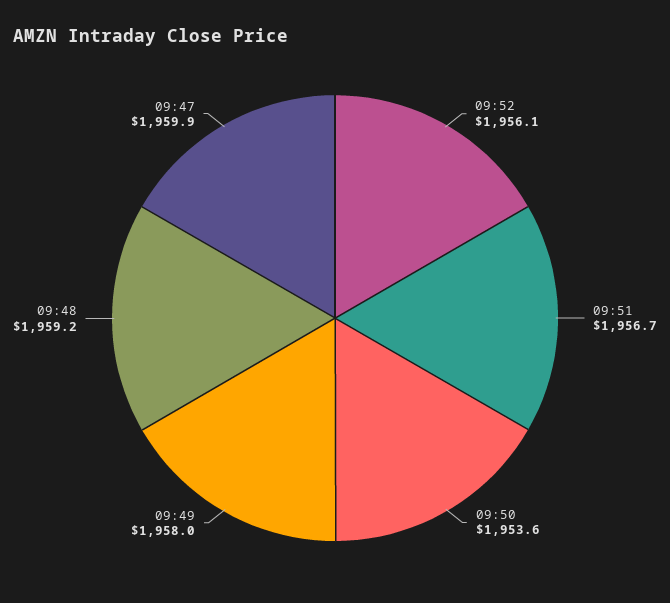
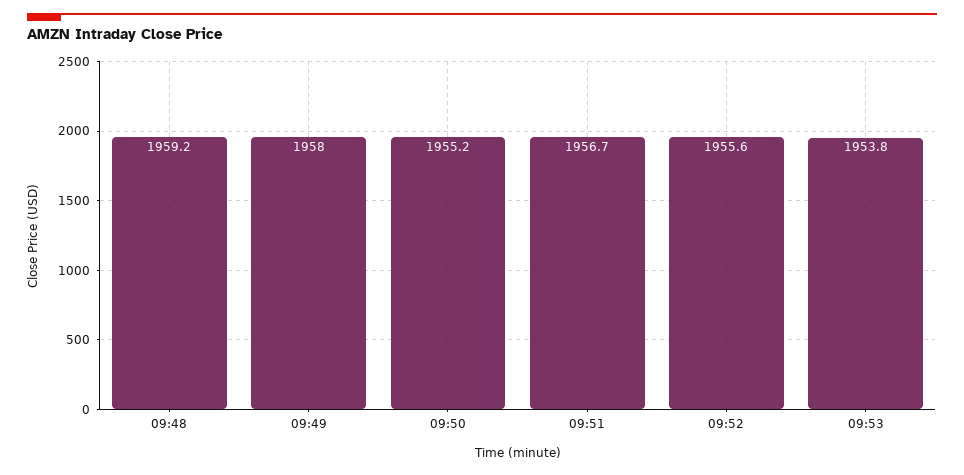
09:52: 1956.1 -> 1955.6
09:50: 1953.6 -> 1955.2
09:47: 1959.9 -> none
09:53: none -> 1953.8

